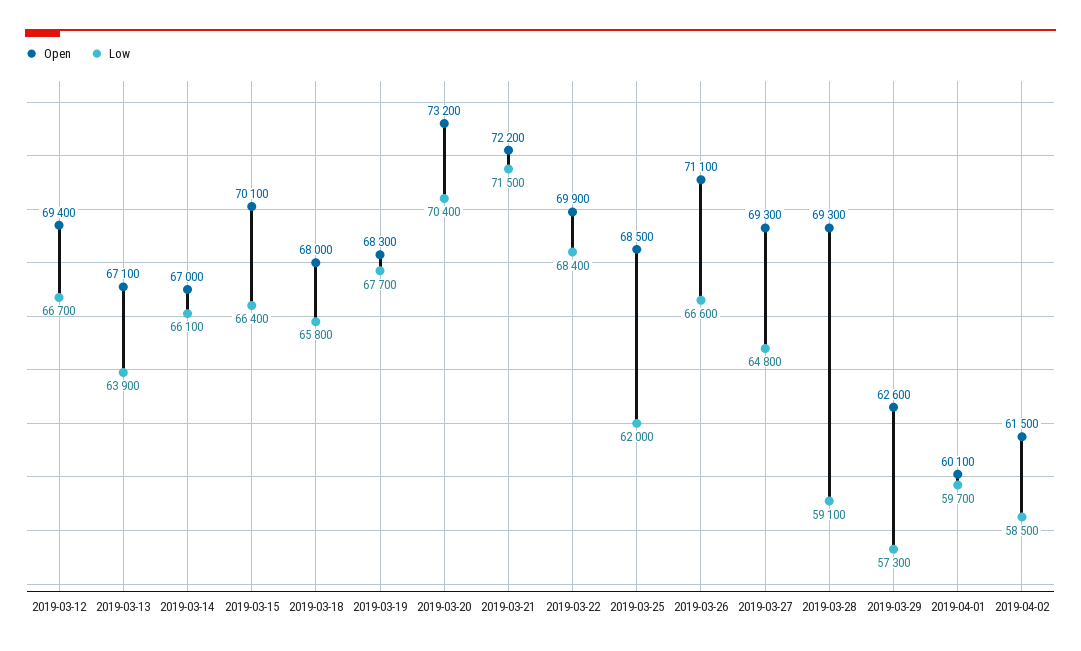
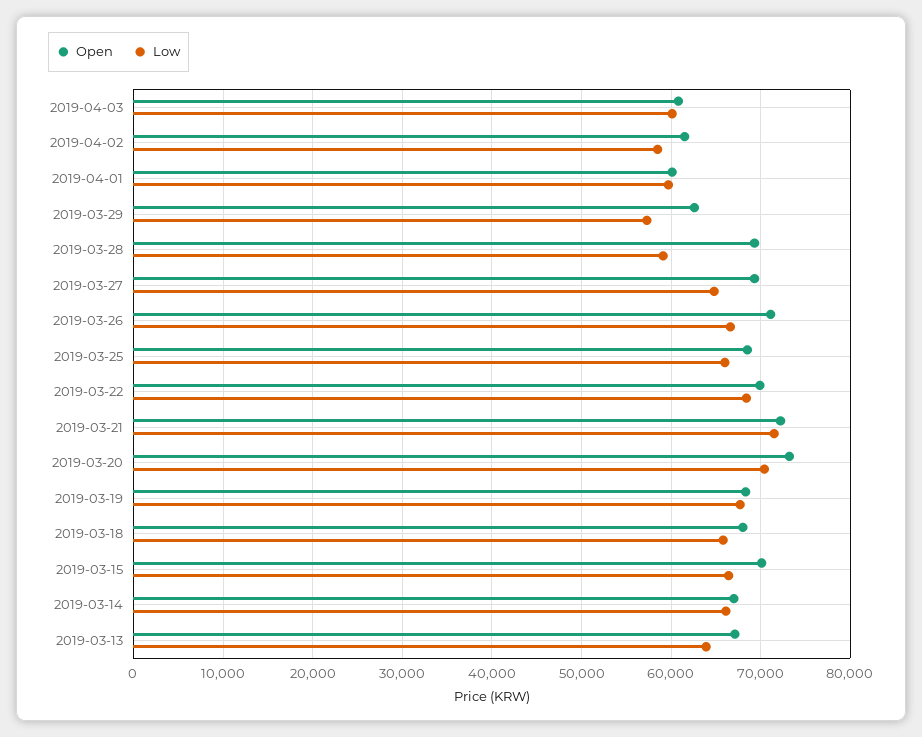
Open, 2019-03-12: 69400 -> none
Low, 2019-03-12: 66700 -> none
Low, 2019-03-25: 62000 -> 66000
Open, 2019-04-03: none -> 61000
Low, 2019-04-03: none -> 60000

